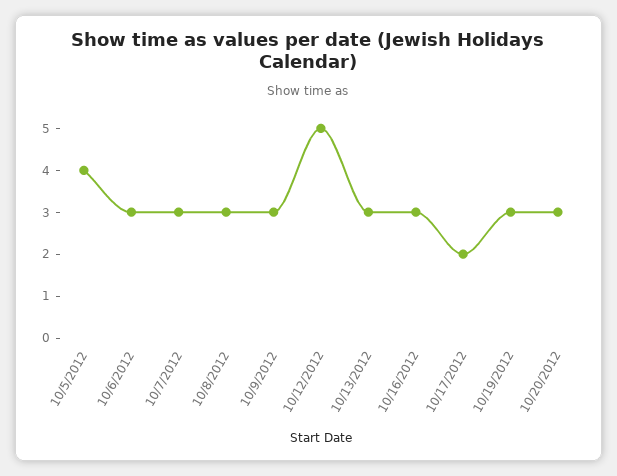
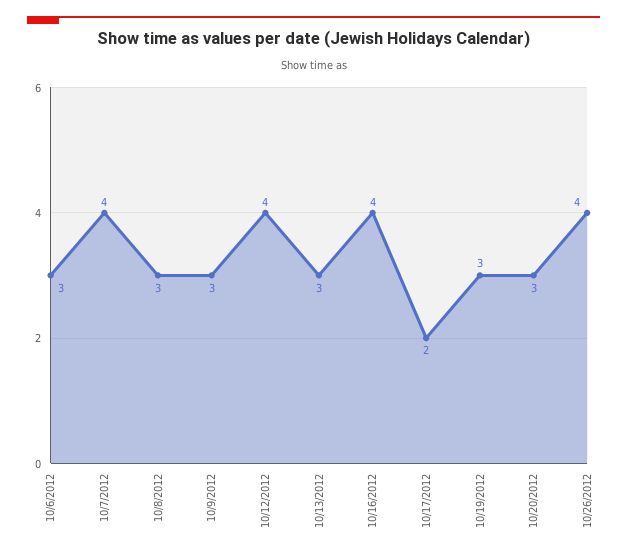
10/5/2012: 4 -> none
10/7/2012: 3 -> 4
10/12/2012: 5 -> 4
10/16/2012: 3 -> 4
10/26/2012: none -> 4

